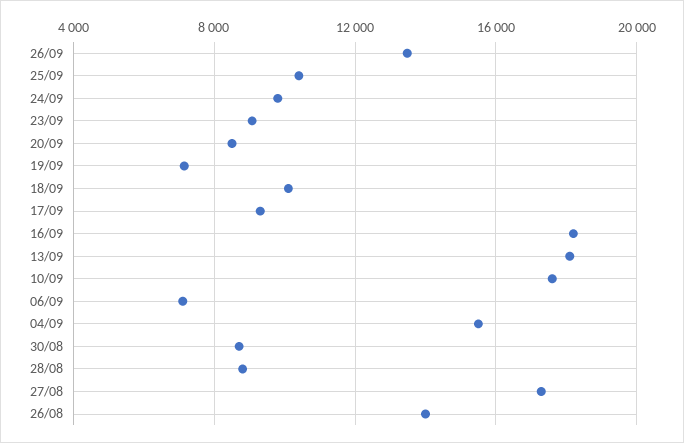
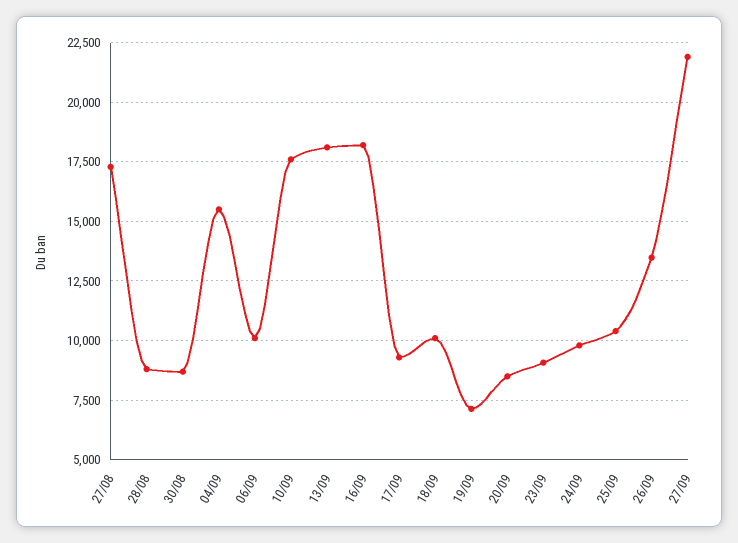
06/09: 7000 -> 10000
26/08: 14000 -> none
27/09: none -> 22000

